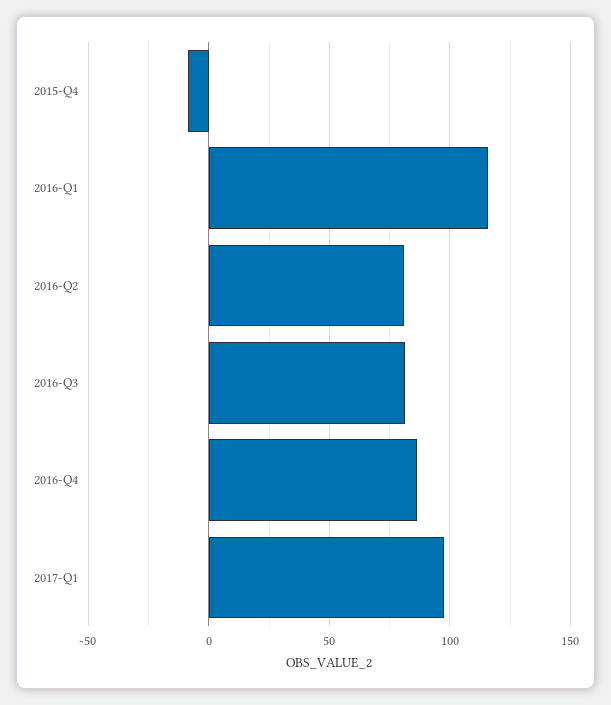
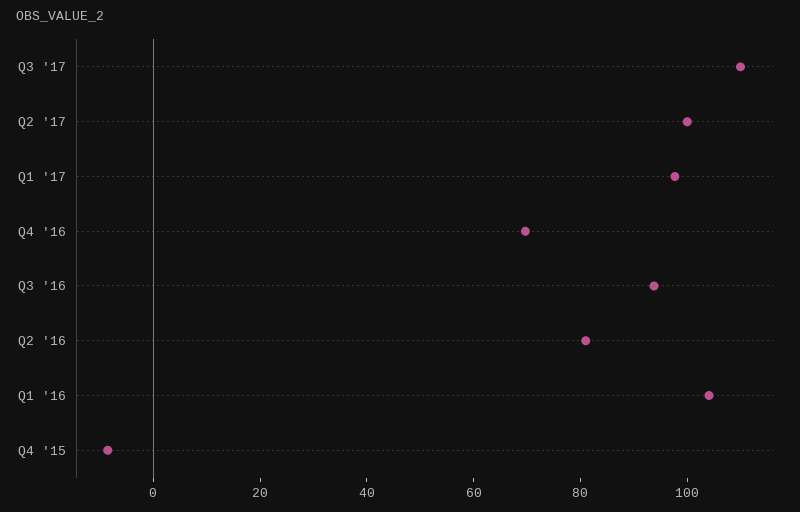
2016-Q1: 115 -> 105
2016-Q3: 80 -> 95
2016-Q4: 85 -> 70
Q3 '17: none -> 110
Q2 '17: none -> 100

